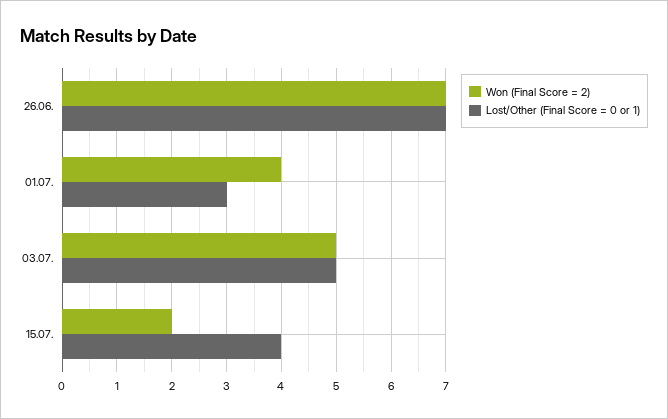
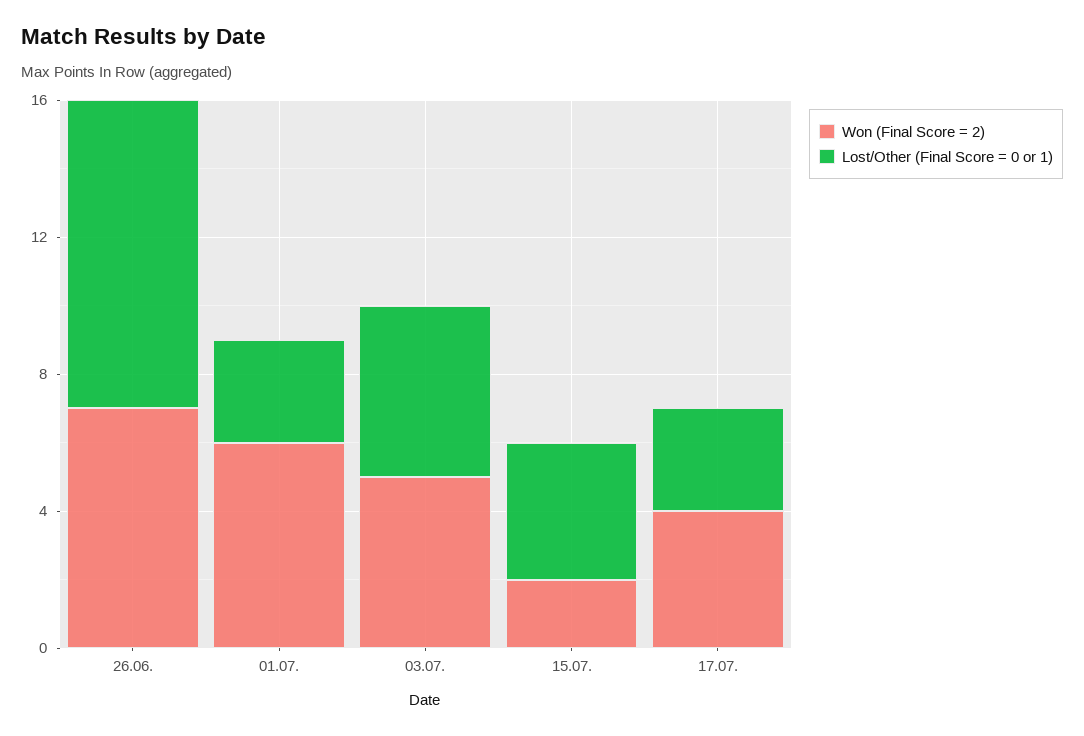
Lost/Other (Final Score = 0 or 1), 26.06.: 7 -> 9
Won (Final Score = 2), 01.07.: 4 -> 6
Won (Final Score = 2), 17.07.: none -> 4
Lost/Other (Final Score = 0 or 1), 17.07.: none -> 3

